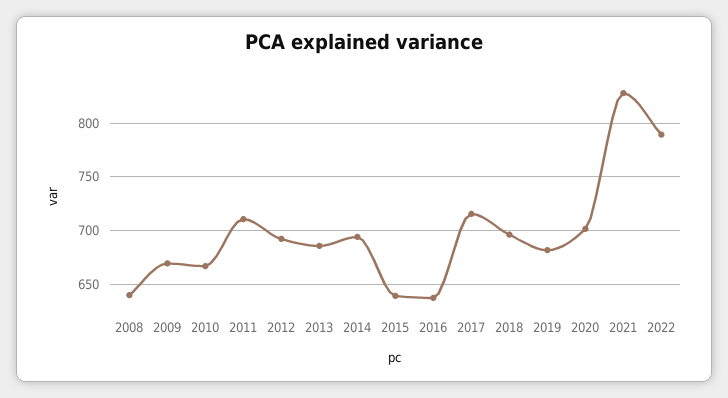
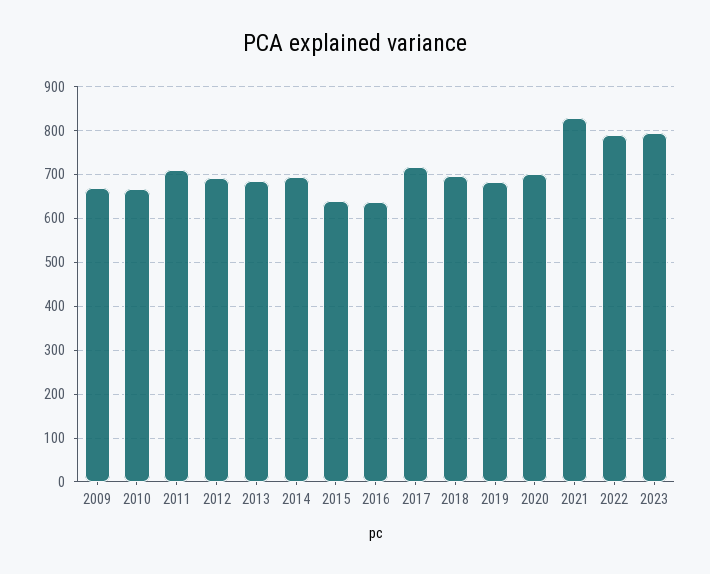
2008: 640 -> none
2023: none -> 800

